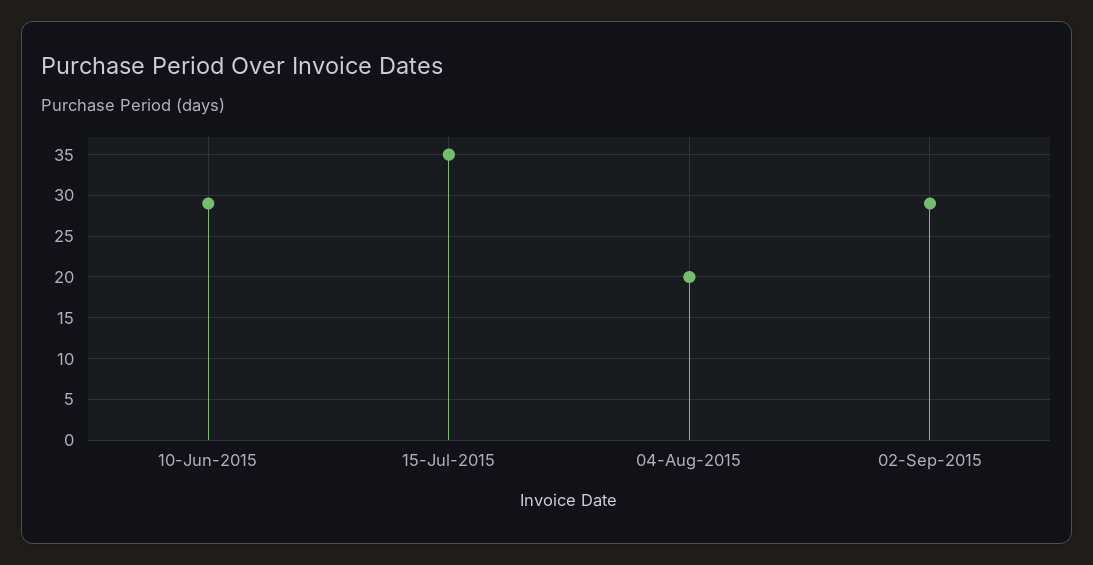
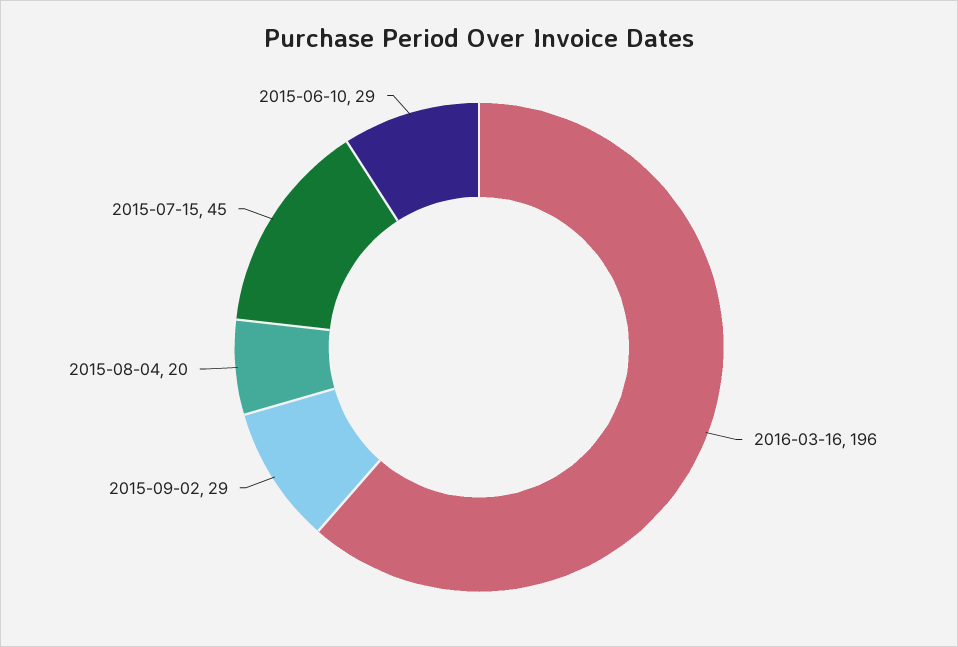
15-Jul-2015: 35 -> 45
2016-03-16: none -> 196

